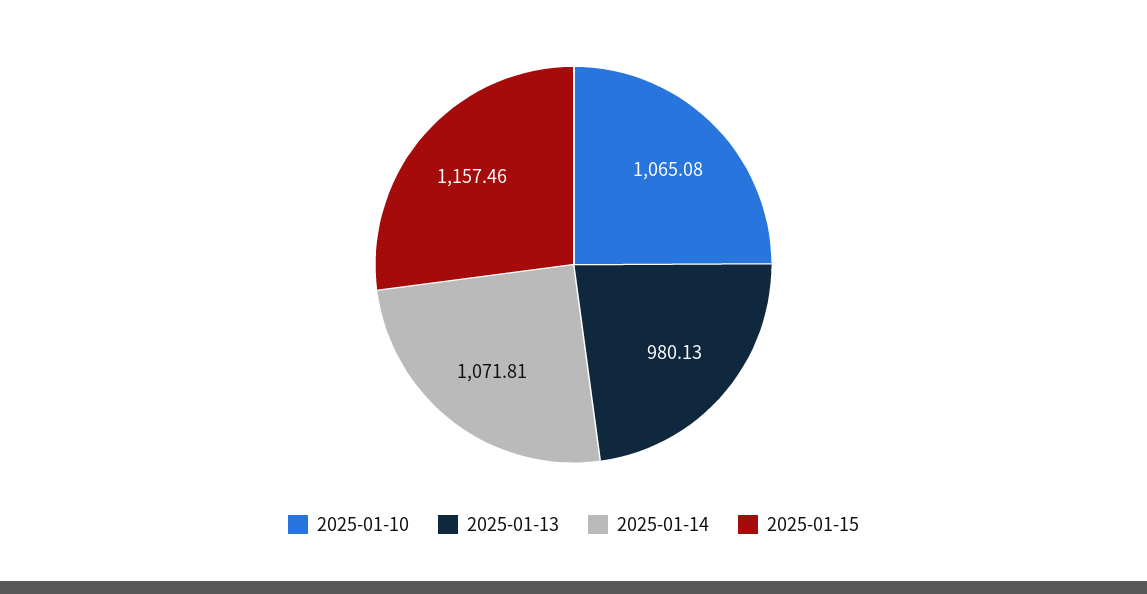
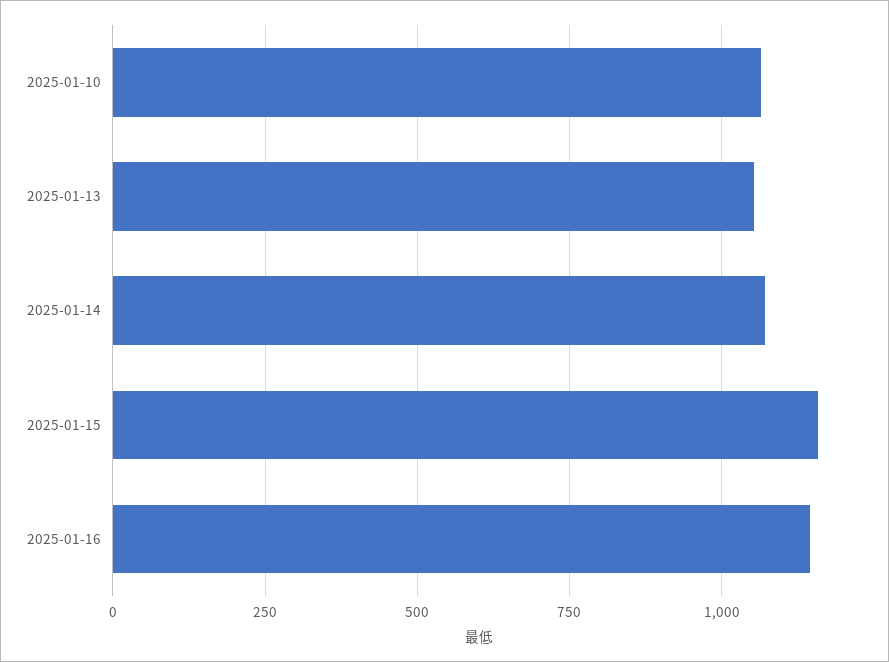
2025-01-13: 980.13 -> 1050
2025-01-16: none -> 1150

